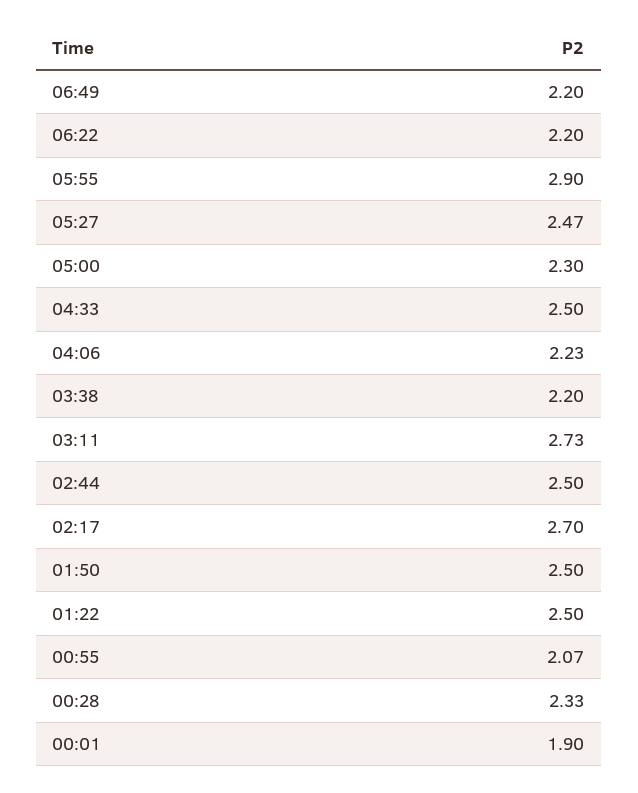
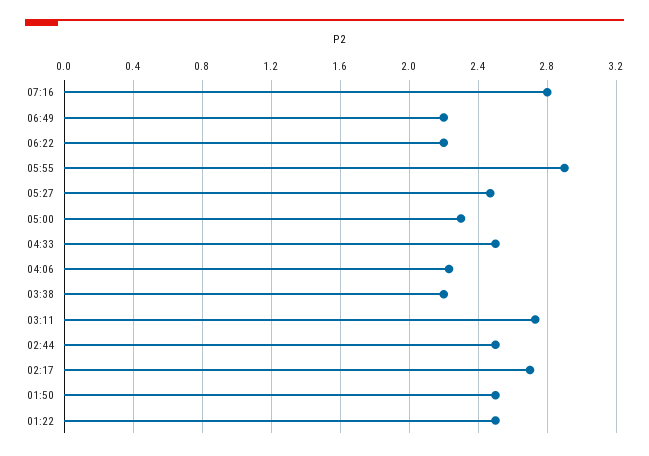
00:55: 2.07 -> none
00:28: 2.33 -> none
00:01: 1.9 -> none
07:16: none -> 2.8

